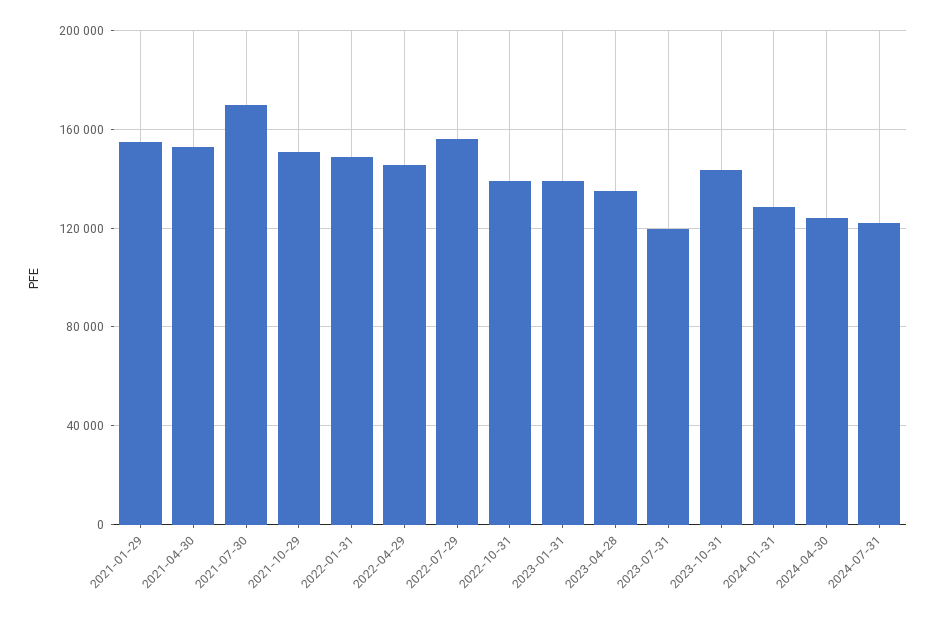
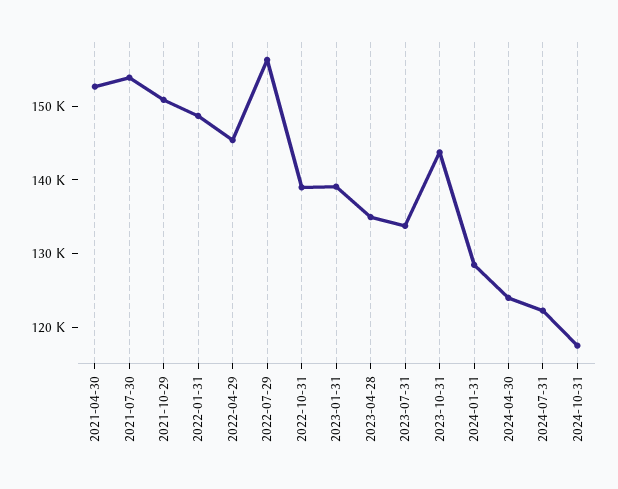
2021-01-29: 155000 -> none
2021-07-30: 170000 -> 154000
2023-07-31: 120000 -> 134000
2024-10-31: none -> 118000

